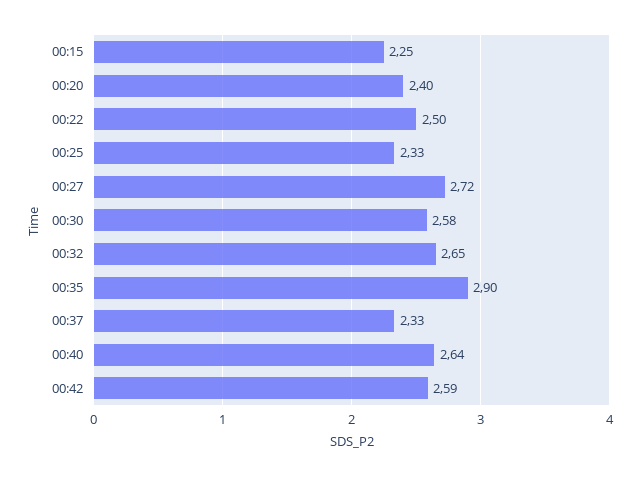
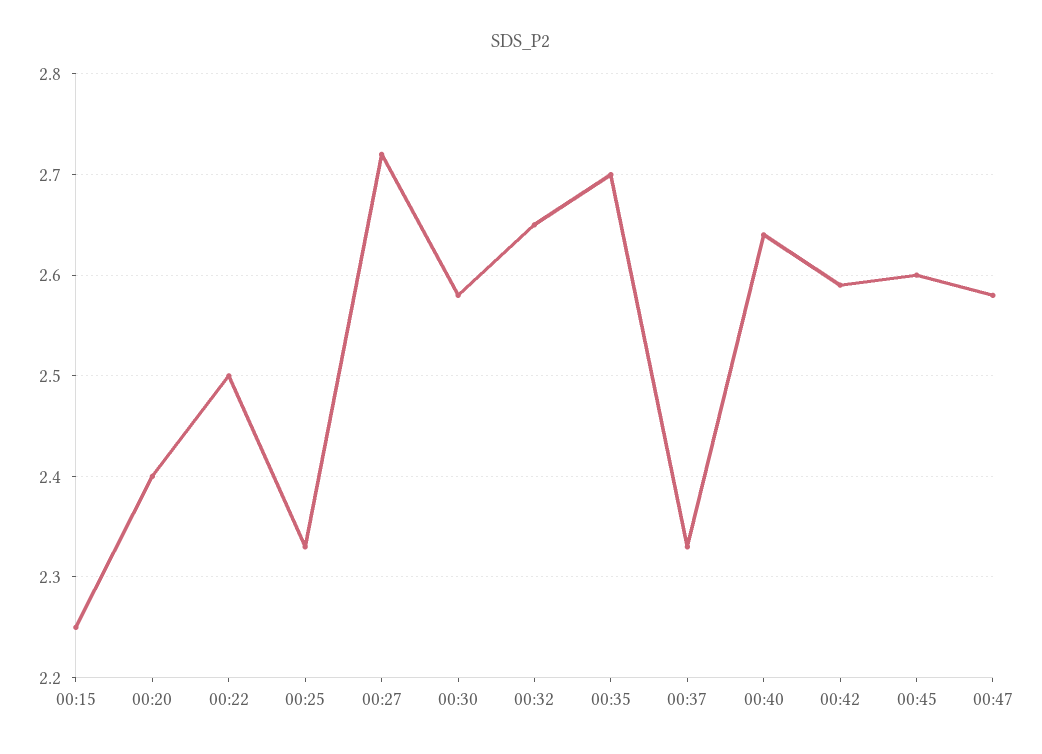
00:35: 2.9 -> 2.7
00:45: none -> 2.6
00:47: none -> 2.58

